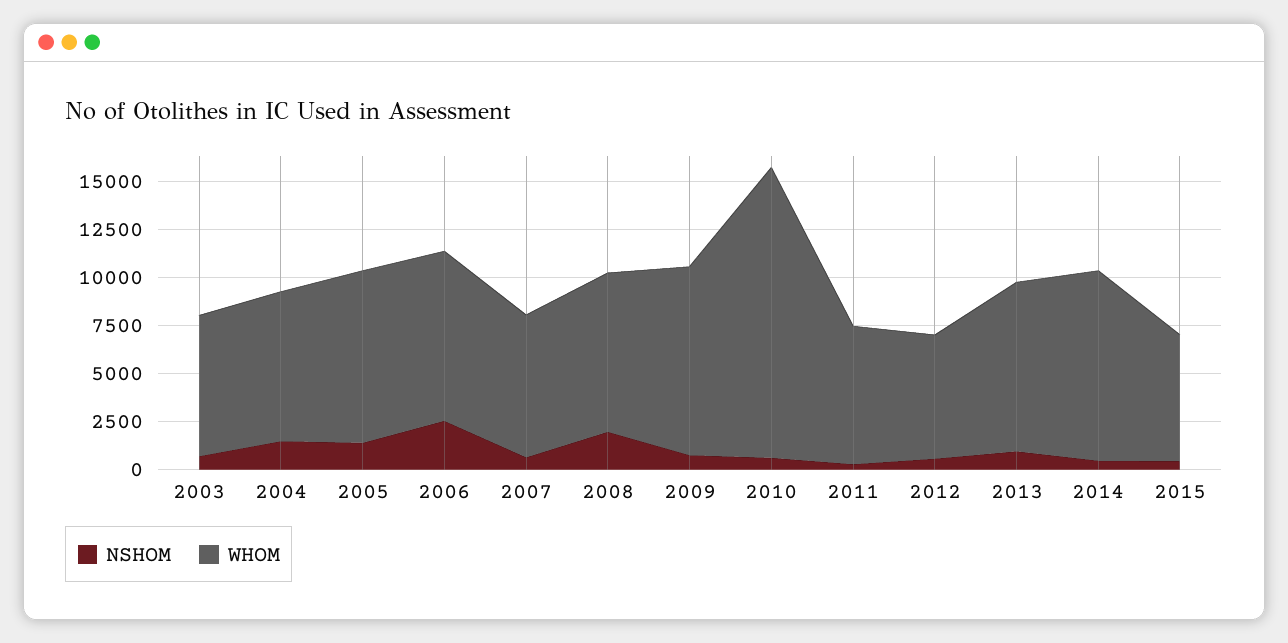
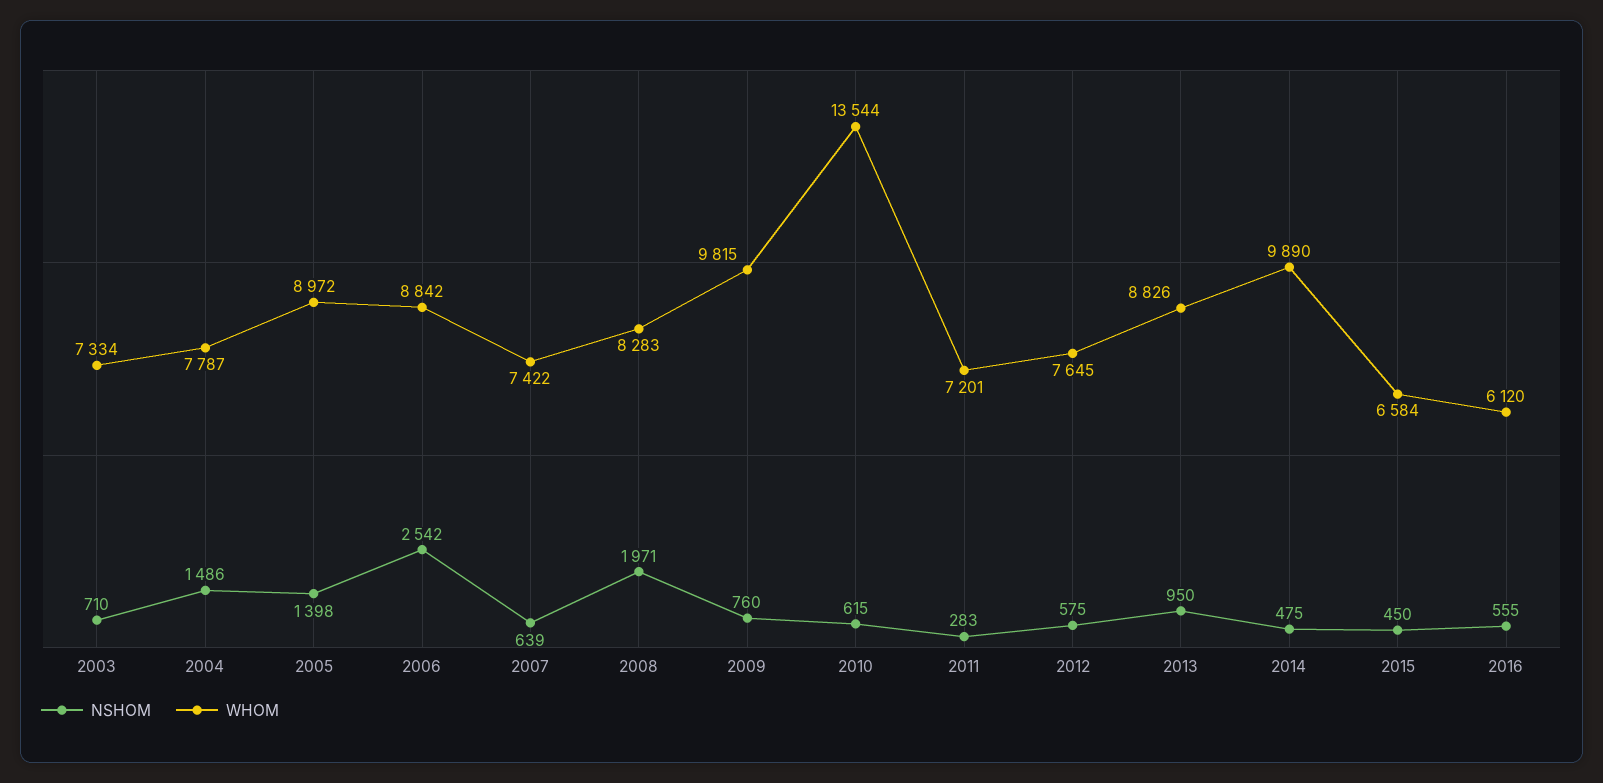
WHOM, 2010: 15000 -> 13544
WHOM, 2012: 6500 -> 7645
NSHOM, 2016: none -> 555
WHOM, 2016: none -> 6120

